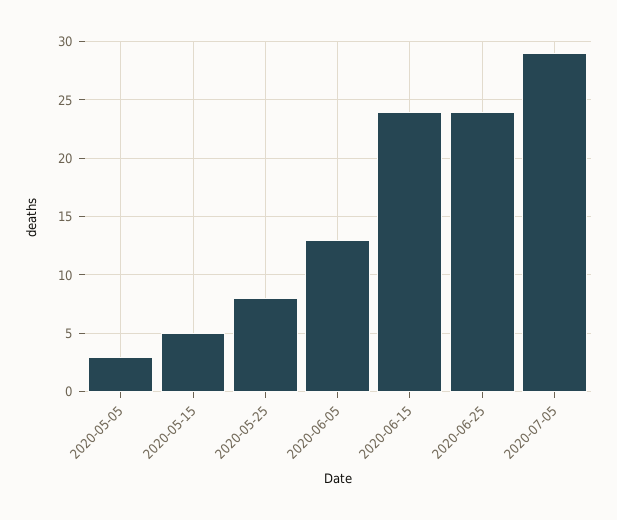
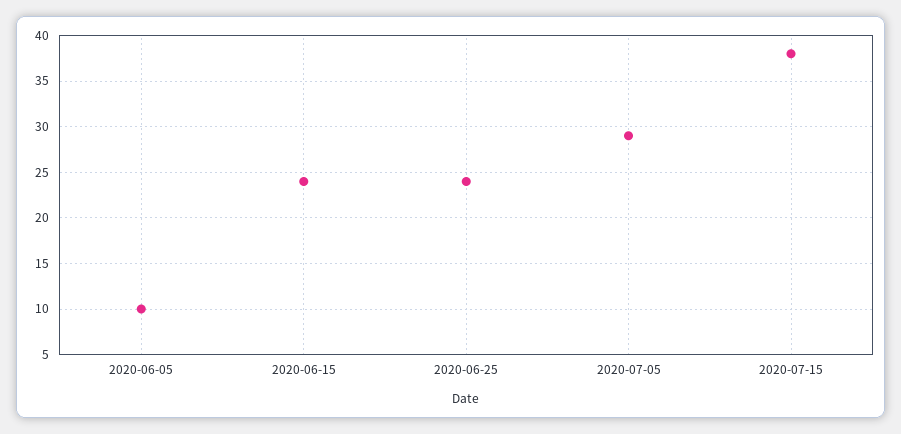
2020-05-05: 3 -> none
2020-05-15: 5 -> none
2020-05-25: 8 -> none
2020-06-05: 13 -> 10
2020-07-15: none -> 38

